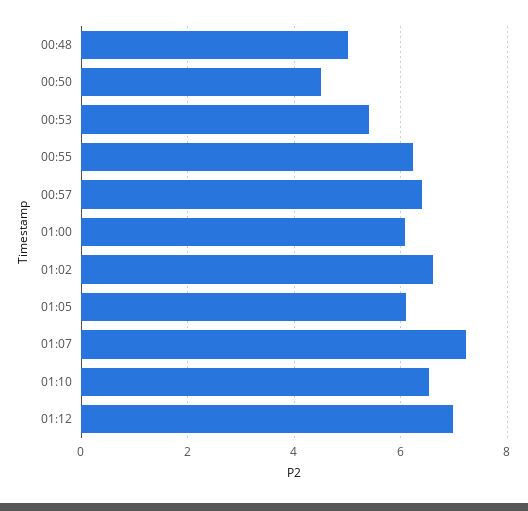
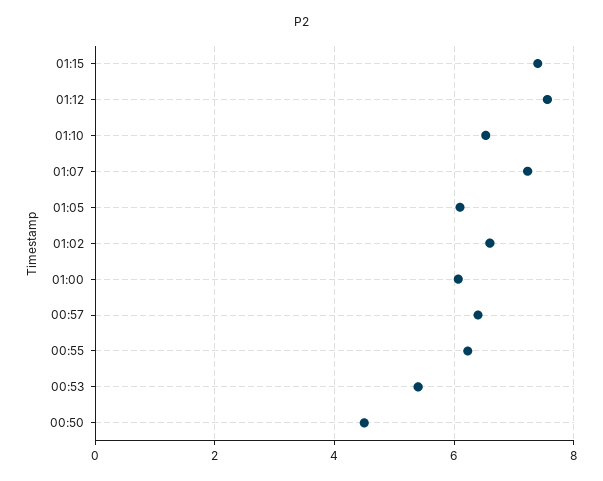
00:48: 5 -> none
01:12: 7 -> 7.6
01:15: none -> 7.4

